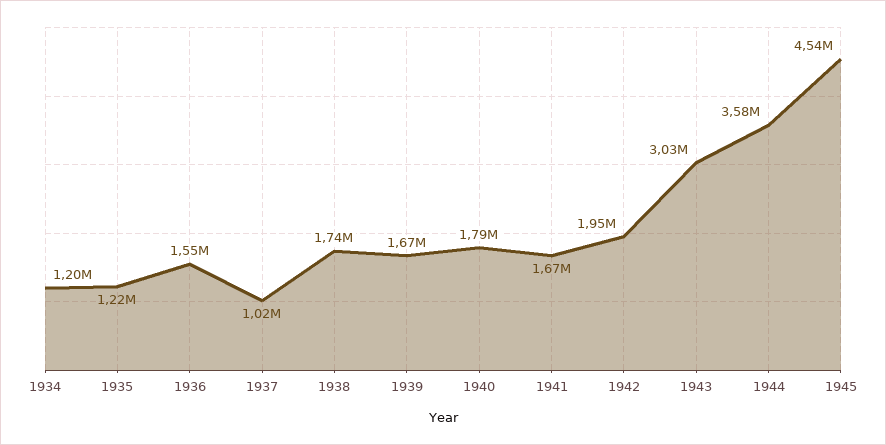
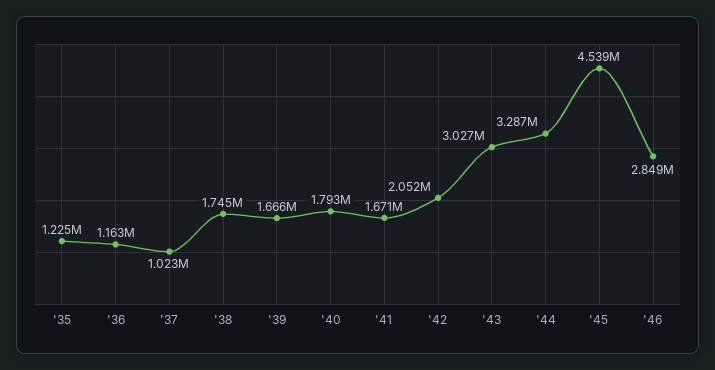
1934: 1200000 -> none
1936: 1550000 -> 1163000
1942: 1950000 -> 2052000
1944: 3580000 -> 3287000
'46: none -> 2849000

